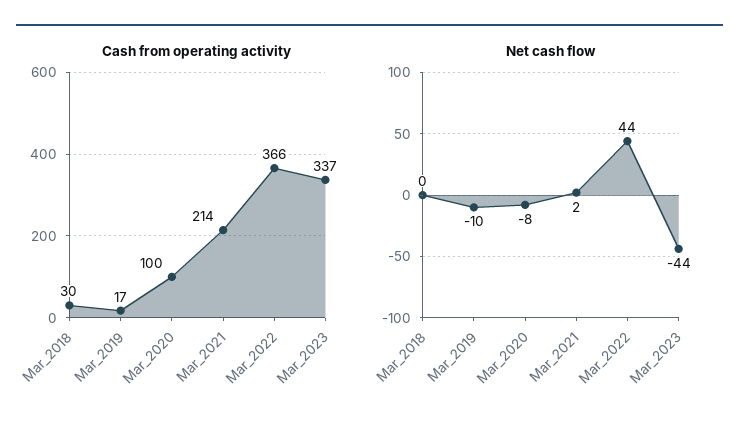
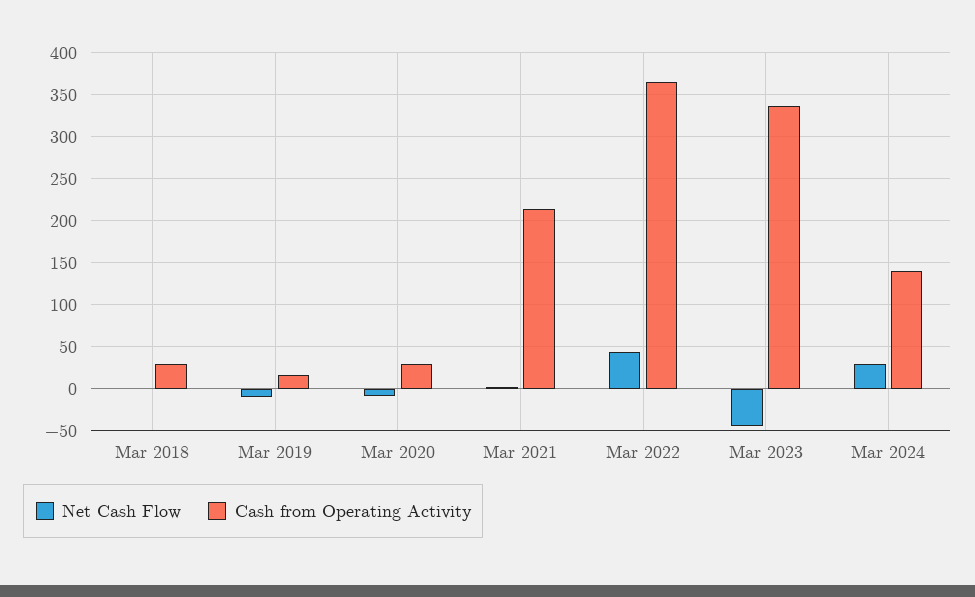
Cash from operating activity, Mar_2020: 100 -> 30
Net cash flow, Mar 2024: none -> 30
Cash from operating activity, Mar 2024: none -> 140

